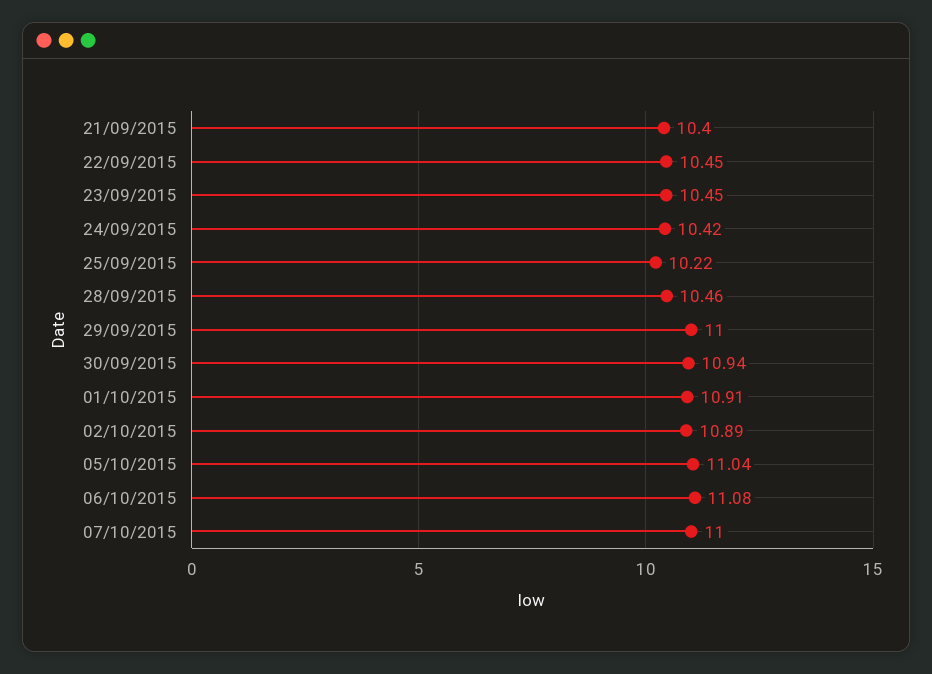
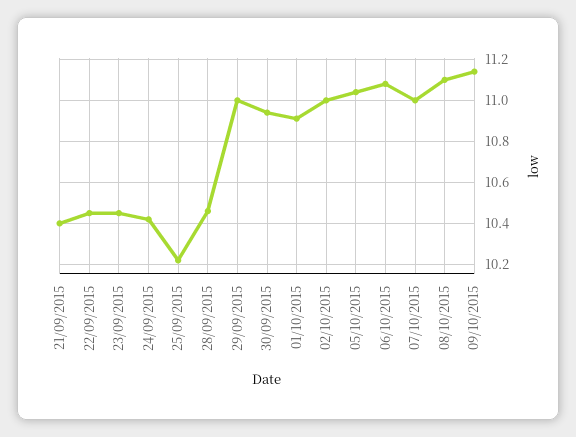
02/10/2015: 10.89 -> 11
08/10/2015: none -> 11.1
09/10/2015: none -> 11.15

